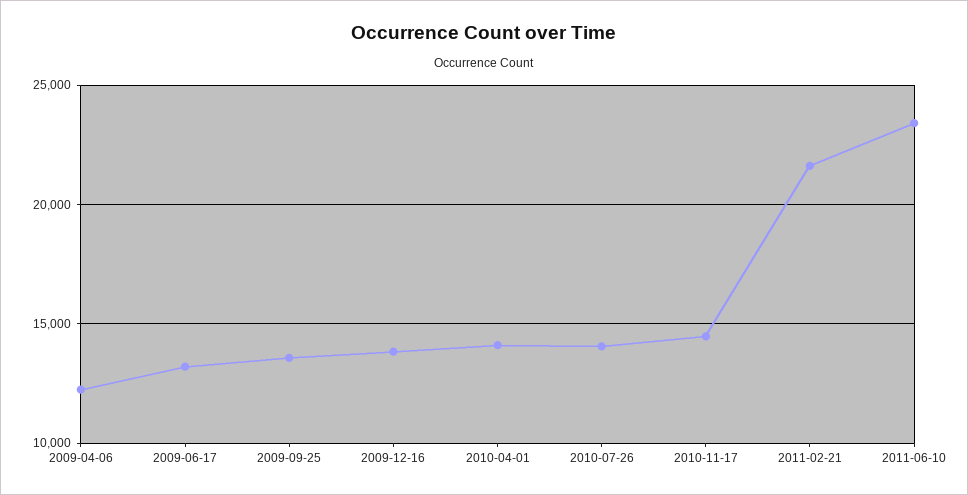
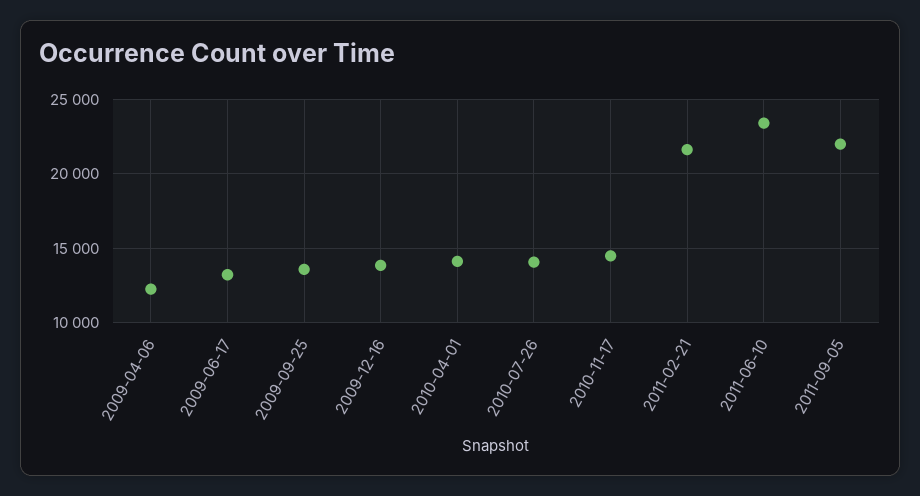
2011-09-05: none -> 22000

